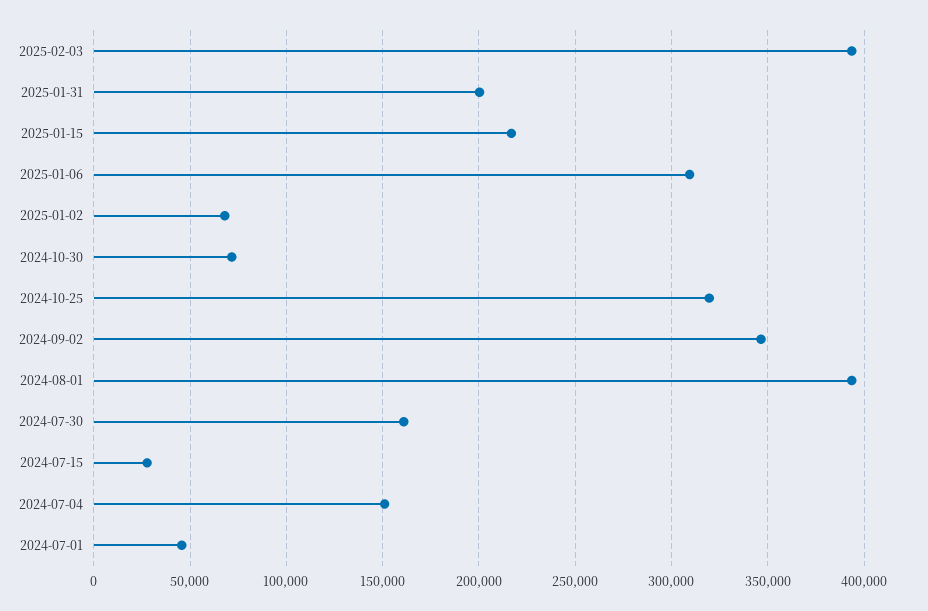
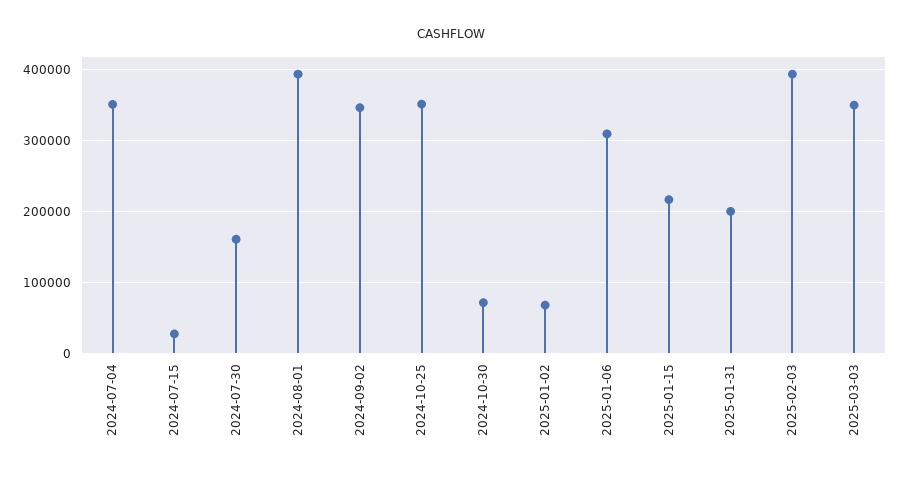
2024-10-25: 320000 -> 350000
2024-07-04: 150000 -> 350000
2024-07-01: 45000 -> none
2025-03-03: none -> 350000

